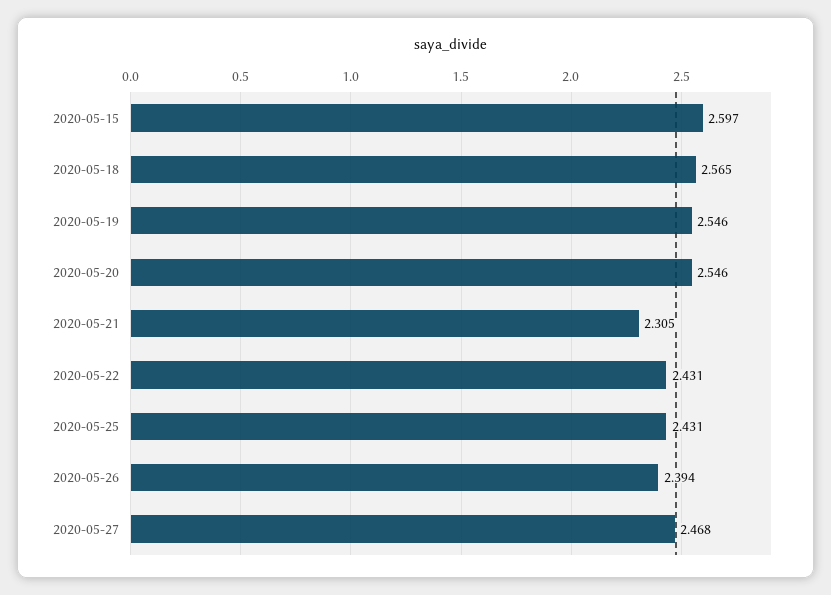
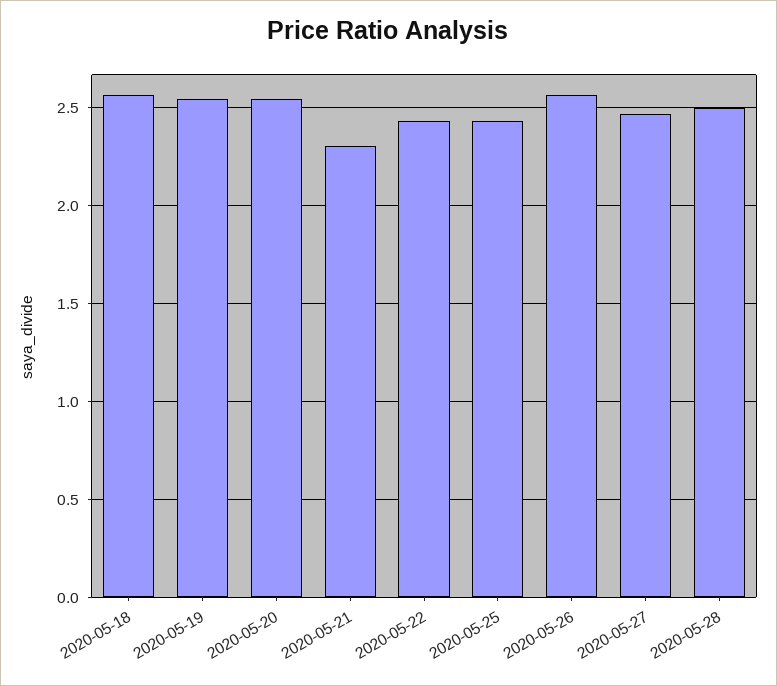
2020-05-15: 2.597 -> none
2020-05-26: 2.394 -> 2.55
2020-05-28: none -> 2.5

